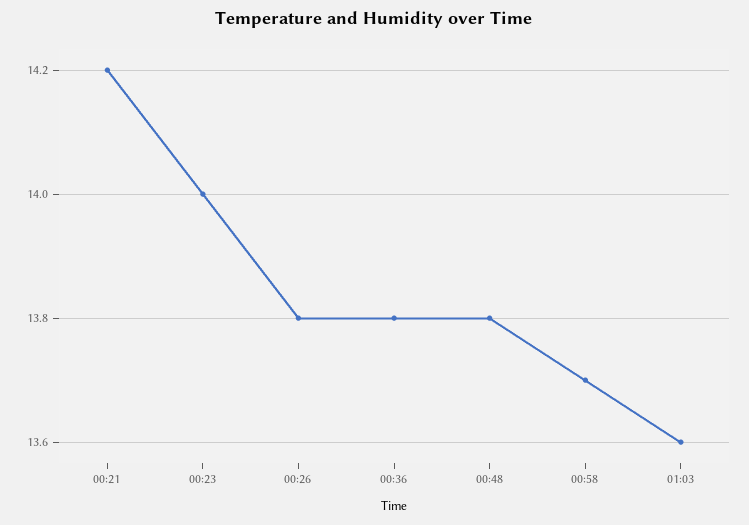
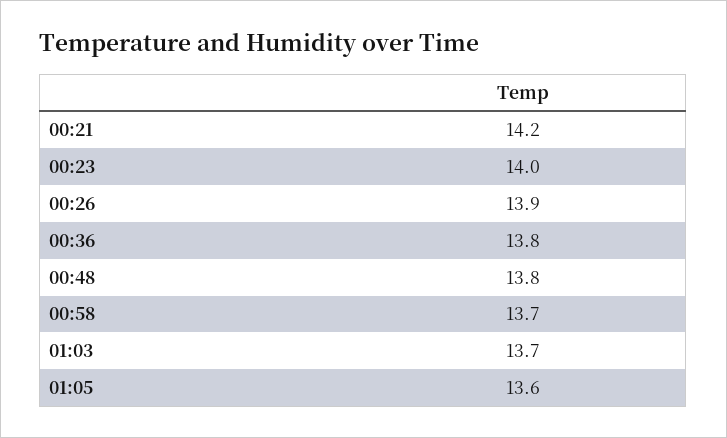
00:26: 13.8 -> 13.9
01:03: 13.6 -> 13.7
01:05: none -> 13.6

